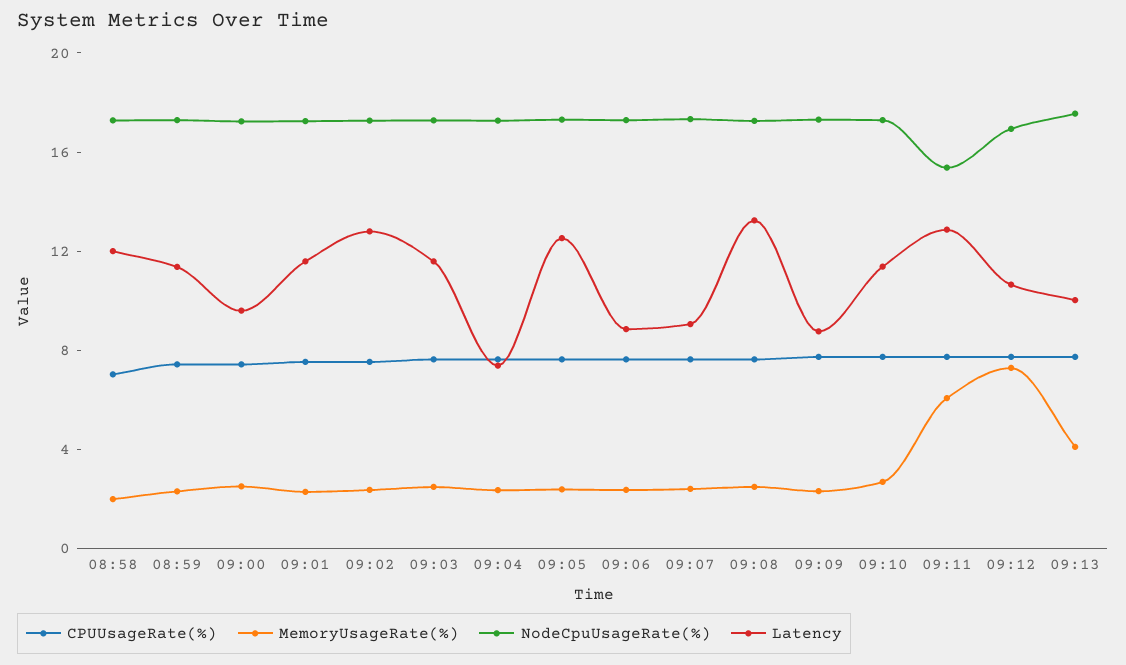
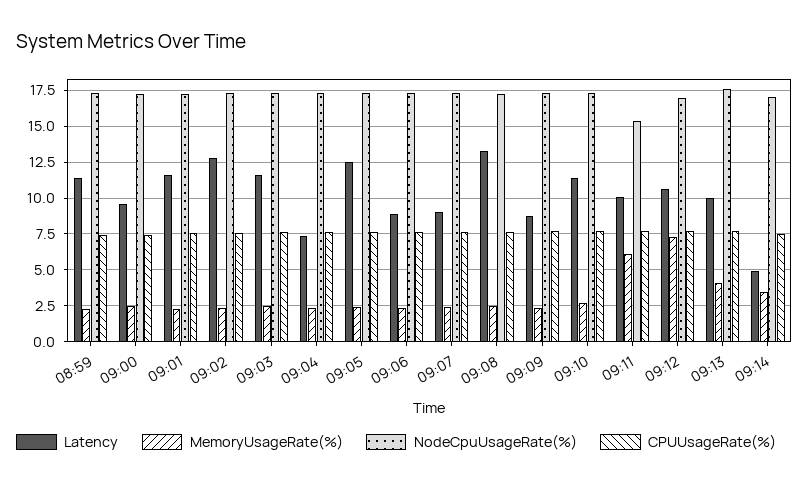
CPUUsageRate(%), 08:58: 7 -> none
MemoryUsageRate(%), 08:58: 2 -> none
NodeCpuUsageRate(%), 08:58: 17 -> none
Latency, 08:58: 12 -> none
Latency, 09:11: 13 -> 10
Latency, 09:14: none -> 5
MemoryUsageRate(%), 09:14: none -> 3.5
NodeCpuUsageRate(%), 09:14: none -> 17
CPUUsageRate(%), 09:14: none -> 7.5

